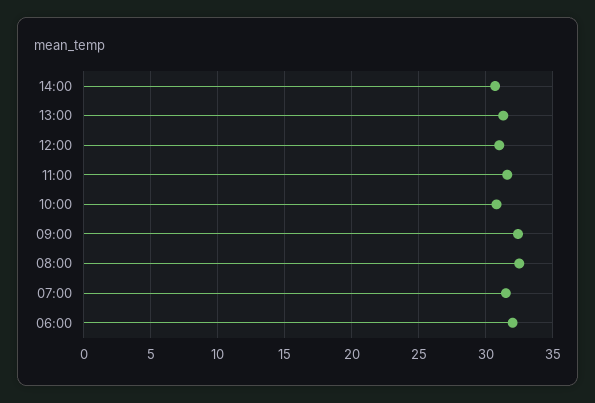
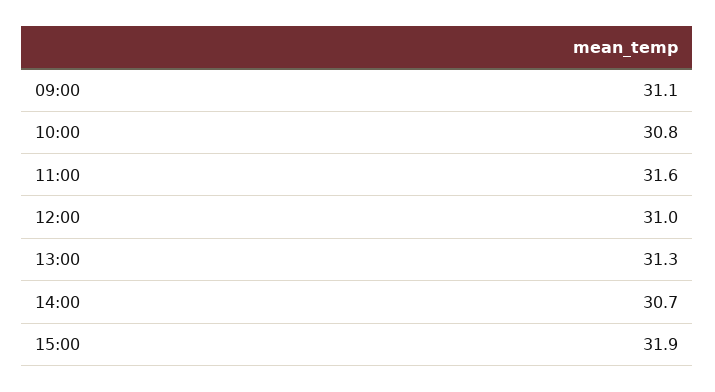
09:00: 32.5 -> 31.1
08:00: 32.5 -> none
07:00: 31.5 -> none
06:00: 32 -> none
15:00: none -> 31.9

